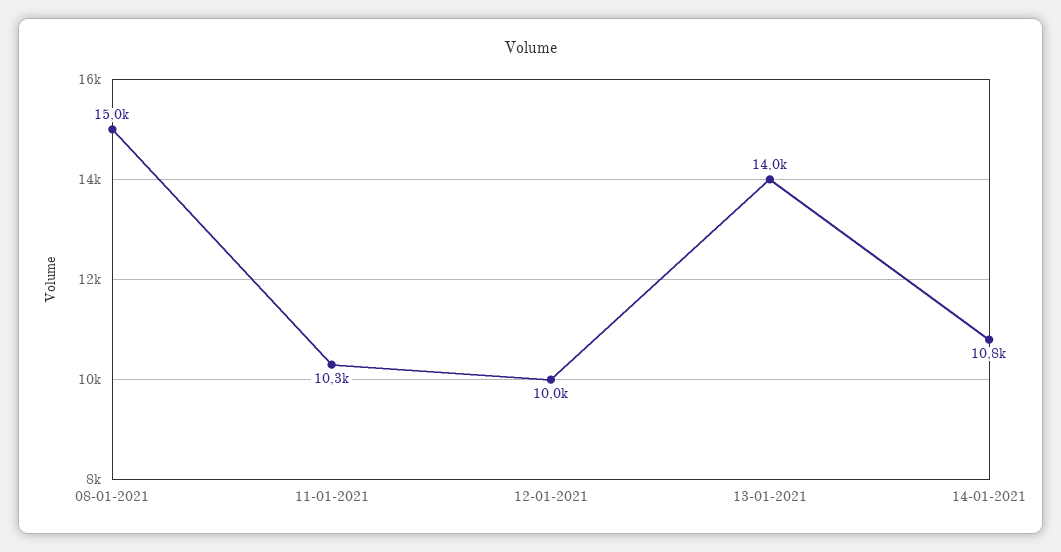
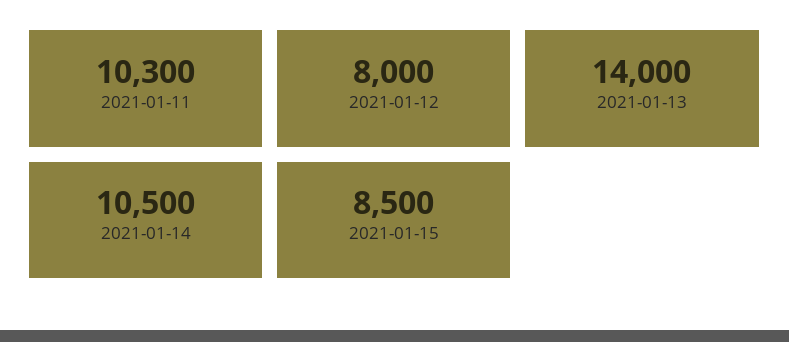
08-01-2021: 15000 -> none
12-01-2021: 10000 -> 8000
14-01-2021: 10800 -> 10500
2021-01-15: none -> 8500

